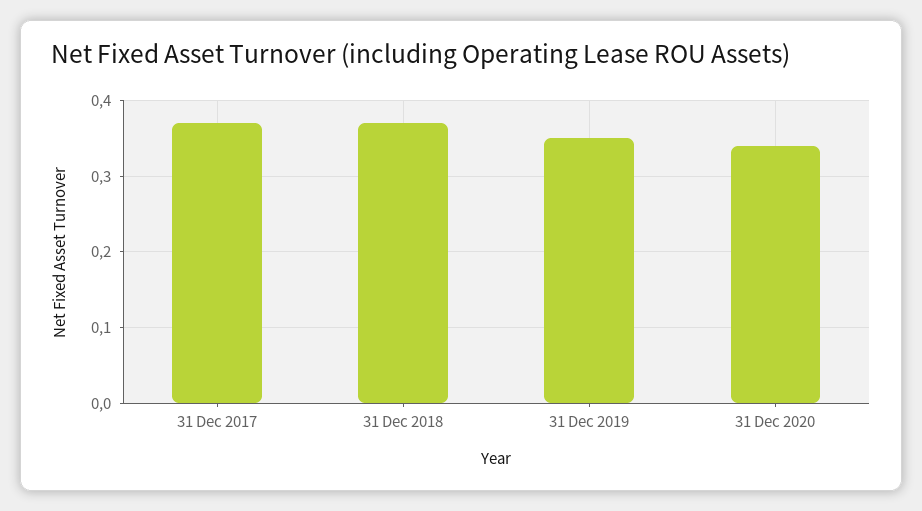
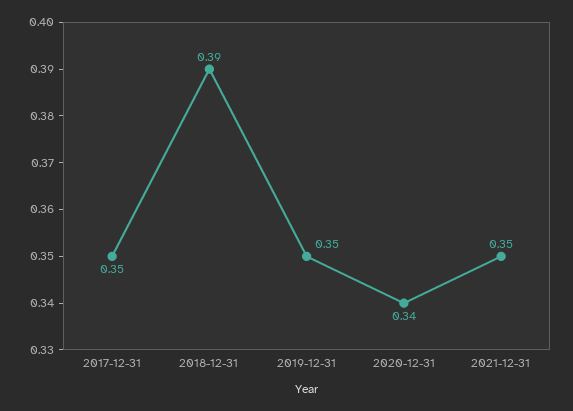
31 Dec 2017: 0.37 -> 0.35
31 Dec 2018: 0.37 -> 0.39
2021-12-31: none -> 0.35

